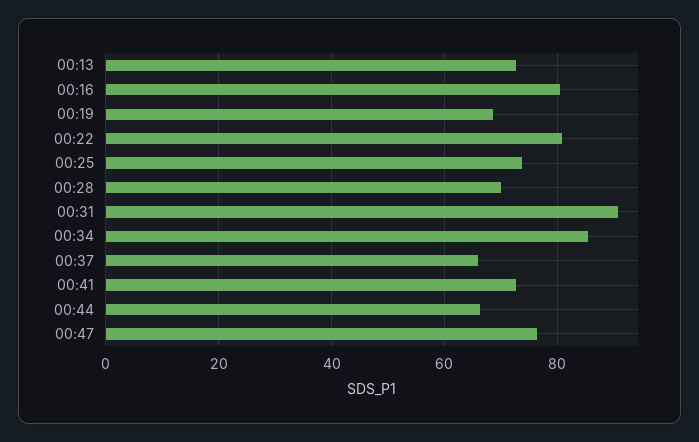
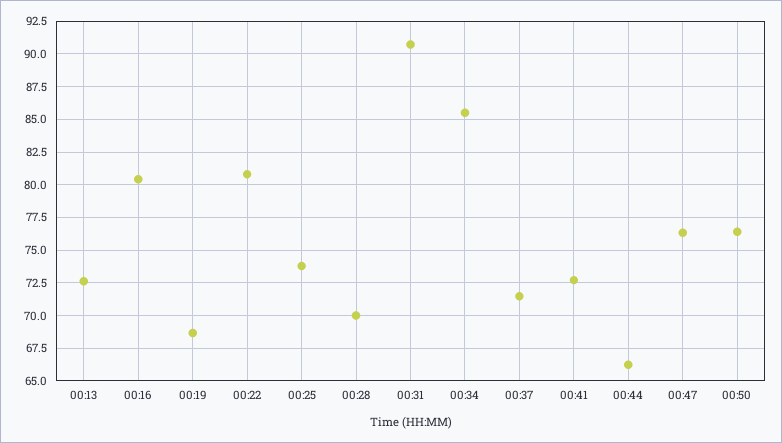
00:37: 66 -> 71.5
00:50: none -> 76.5

